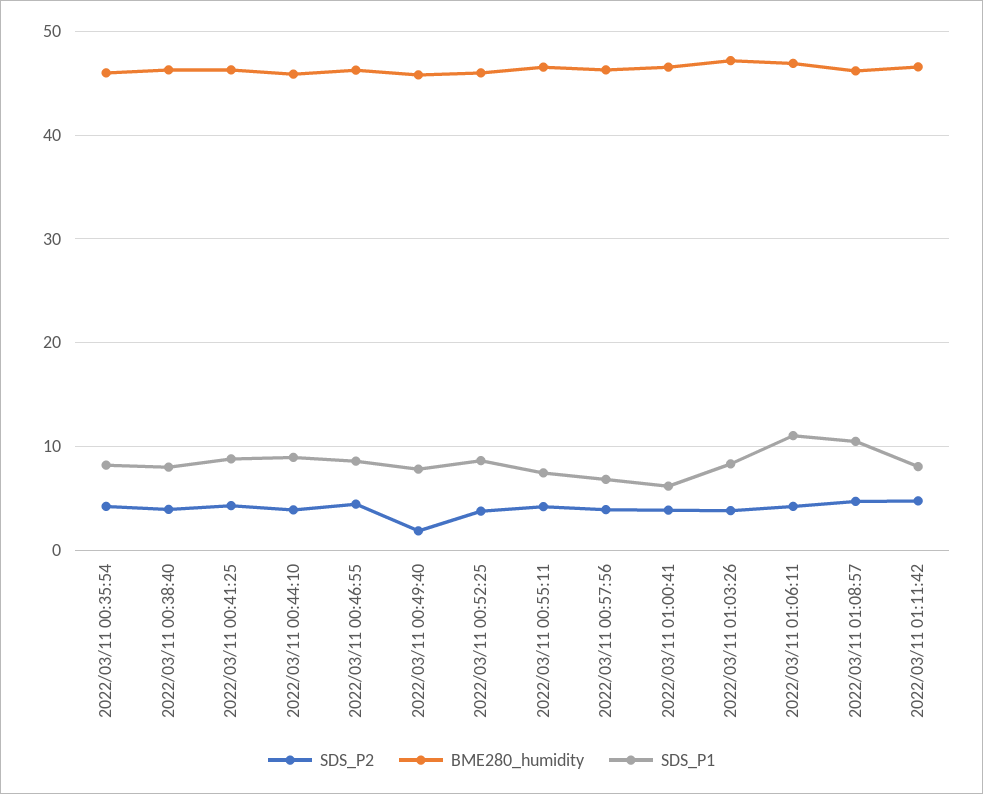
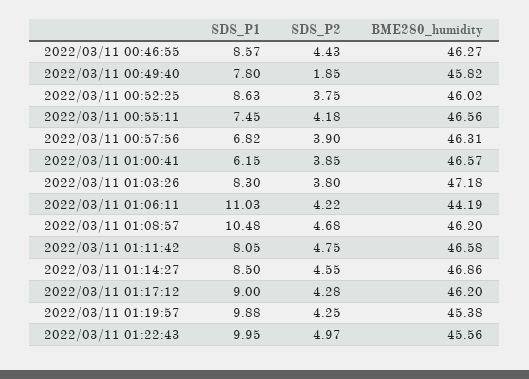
SDS_P2, 2022/03/11 00:35:54: 4 -> none
BME280_humidity, 2022/03/11 00:35:54: 46 -> none
SDS_P1, 2022/03/11 00:35:54: 8 -> none
SDS_P2, 2022/03/11 00:38:40: 4 -> none
BME280_humidity, 2022/03/11 00:38:40: 46 -> none
SDS_P1, 2022/03/11 00:38:40: 8 -> none
SDS_P2, 2022/03/11 00:41:25: 4 -> none
BME280_humidity, 2022/03/11 00:41:25: 46 -> none
SDS_P1, 2022/03/11 00:41:25: 9 -> none
SDS_P2, 2022/03/11 00:44:10: 4 -> none
BME280_humidity, 2022/03/11 00:44:10: 46 -> none
SDS_P1, 2022/03/11 00:44:10: 9 -> none
BME280_humidity, 2022/03/11 01:06:11: 47 -> 44.19
SDS_P1, 2022/03/11 01:14:27: none -> 8.5
SDS_P2, 2022/03/11 01:14:27: none -> 4.55
BME280_humidity, 2022/03/11 01:14:27: none -> 46.86
SDS_P1, 2022/03/11 01:17:12: none -> 9
SDS_P2, 2022/03/11 01:17:12: none -> 4.28
BME280_humidity, 2022/03/11 01:17:12: none -> 46.2
SDS_P1, 2022/03/11 01:19:57: none -> 9.88
SDS_P2, 2022/03/11 01:19:57: none -> 4.25
BME280_humidity, 2022/03/11 01:19:57: none -> 45.38
SDS_P1, 2022/03/11 01:22:43: none -> 9.95
SDS_P2, 2022/03/11 01:22:43: none -> 4.97
BME280_humidity, 2022/03/11 01:22:43: none -> 45.56

